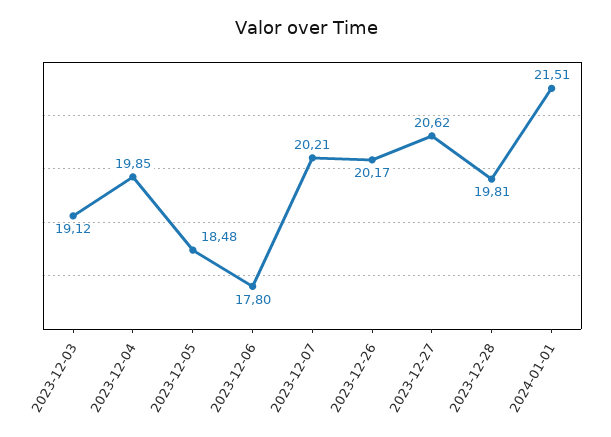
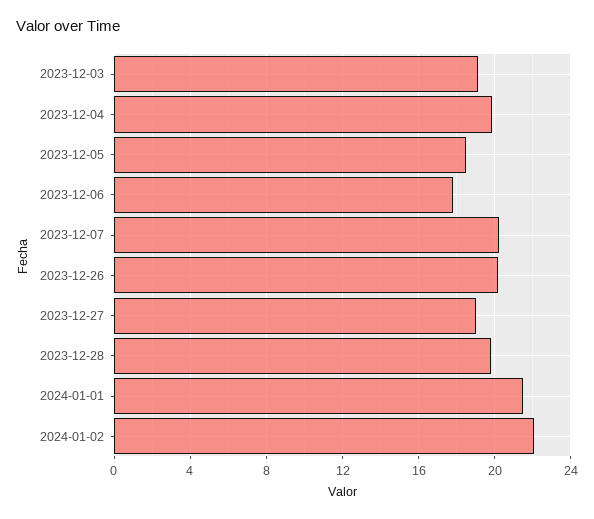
2023-12-27: 20.62 -> 19
2024-01-02: none -> 22

